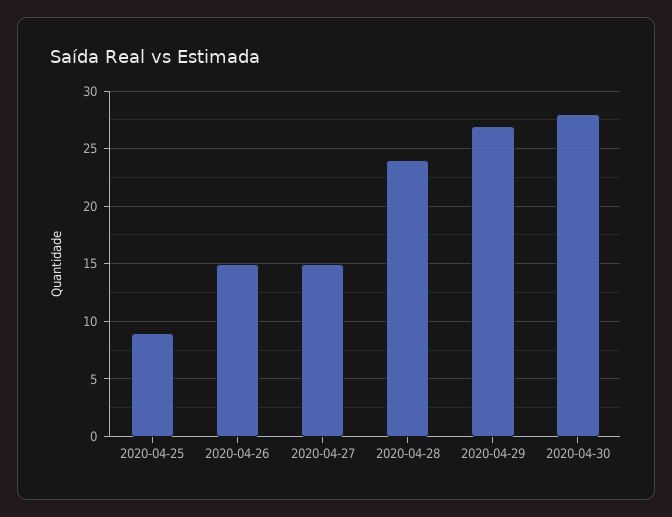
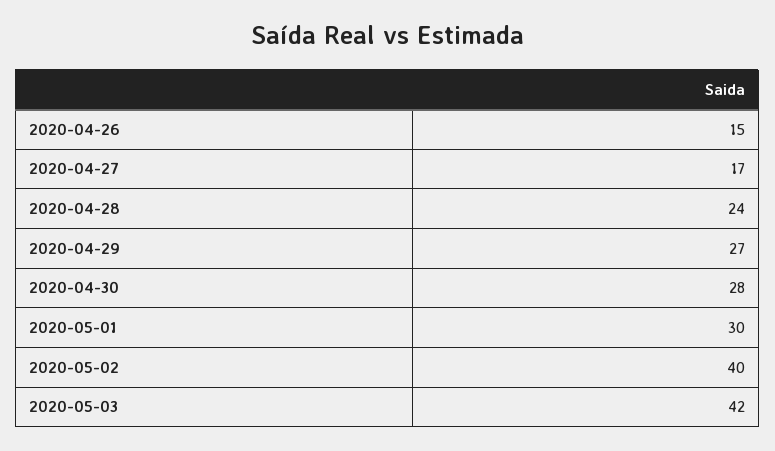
2020-04-25: 9 -> none
2020-04-27: 15 -> 17
2020-05-01: none -> 30
2020-05-02: none -> 40
2020-05-03: none -> 42

